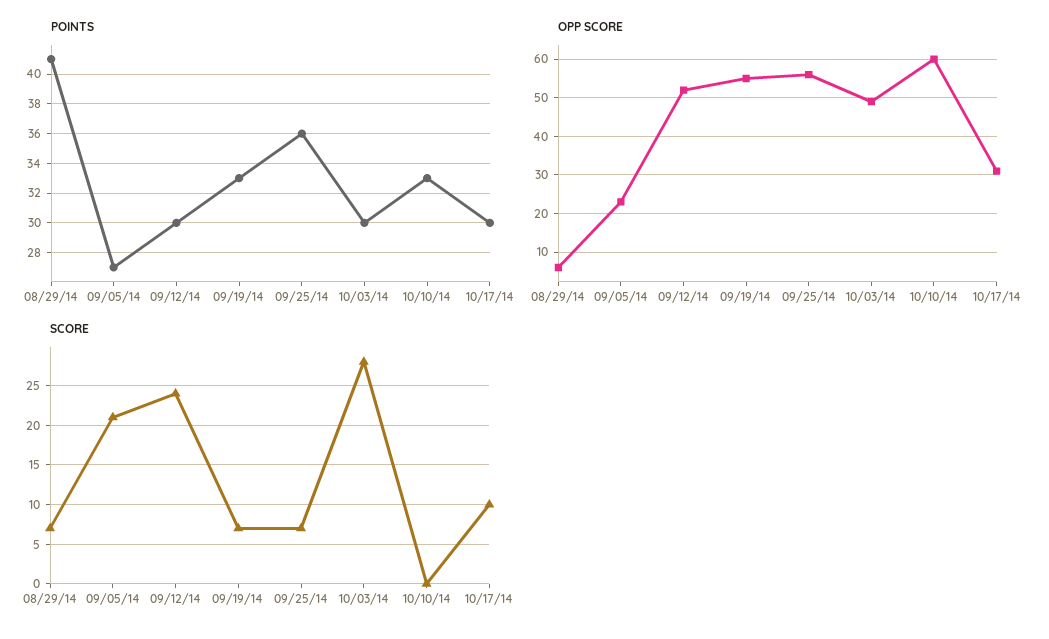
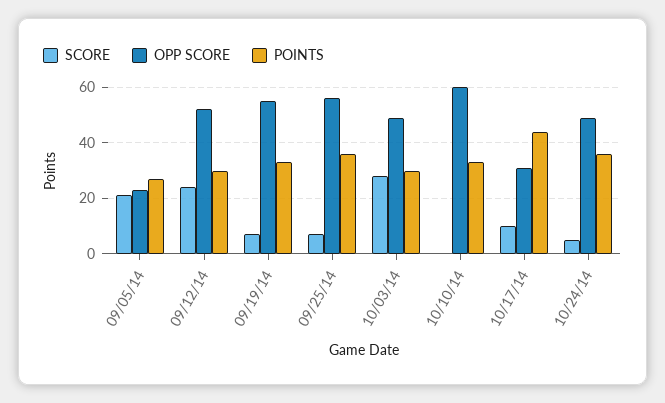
POINTS, 08/29/14: 41 -> none
POINTS, 10/17/14: 30 -> 45
OPP SCORE, 08/29/14: 5 -> none
SCORE, 08/29/14: 7 -> none
SCORE, 10/24/14: none -> 5
OPP SCORE, 10/24/14: none -> 50
POINTS, 10/24/14: none -> 35

